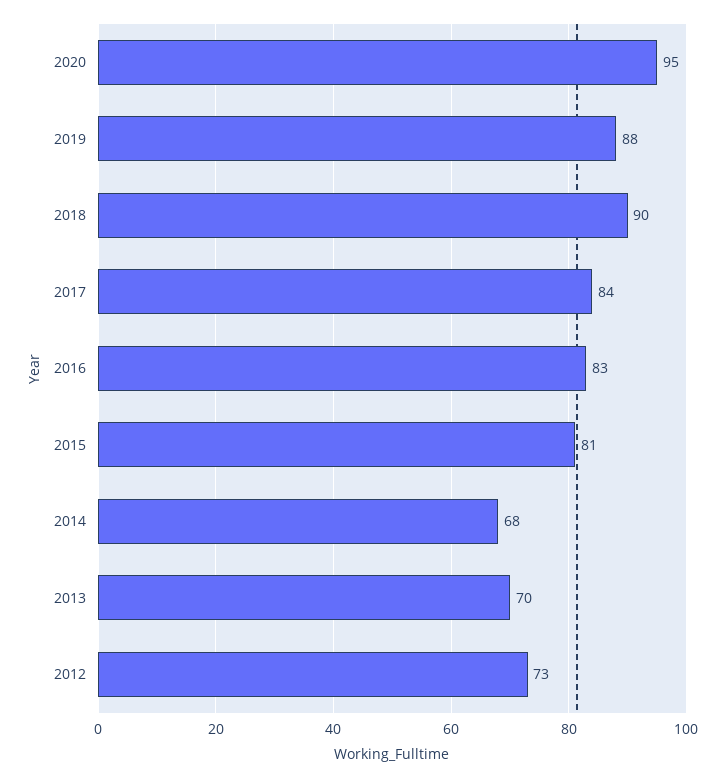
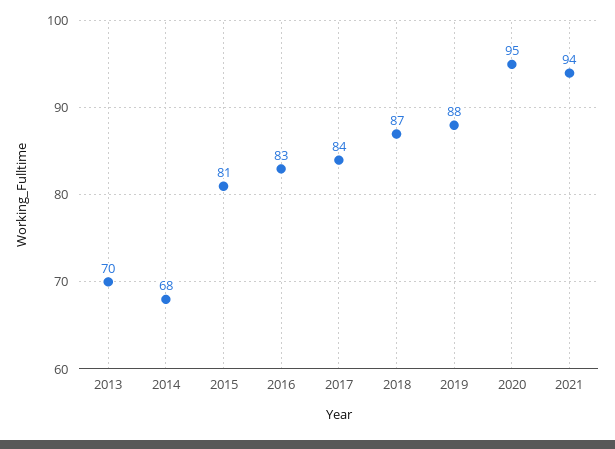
2018: 90 -> 87
2012: 73 -> none
2021: none -> 94

